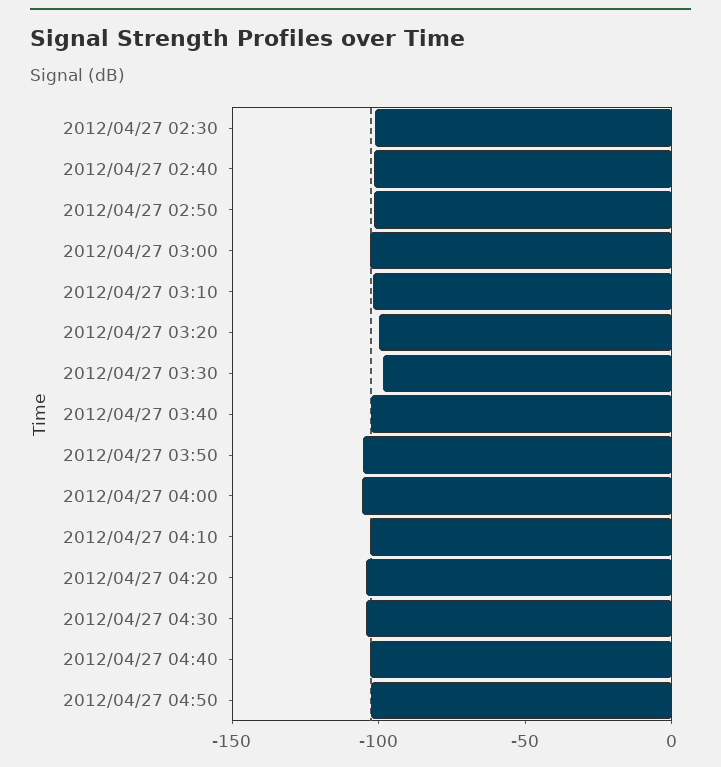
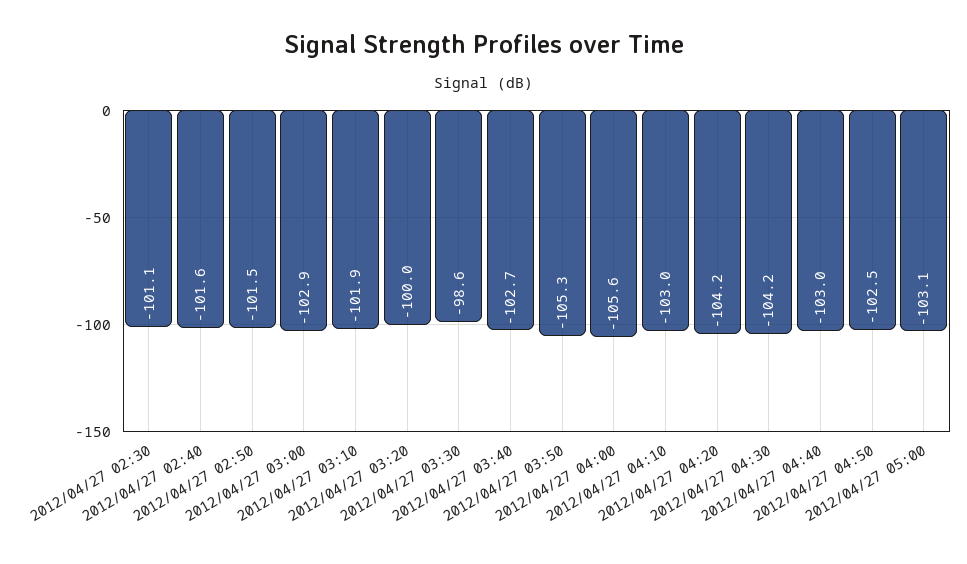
2012/04/27 05:00: none -> -103.1

